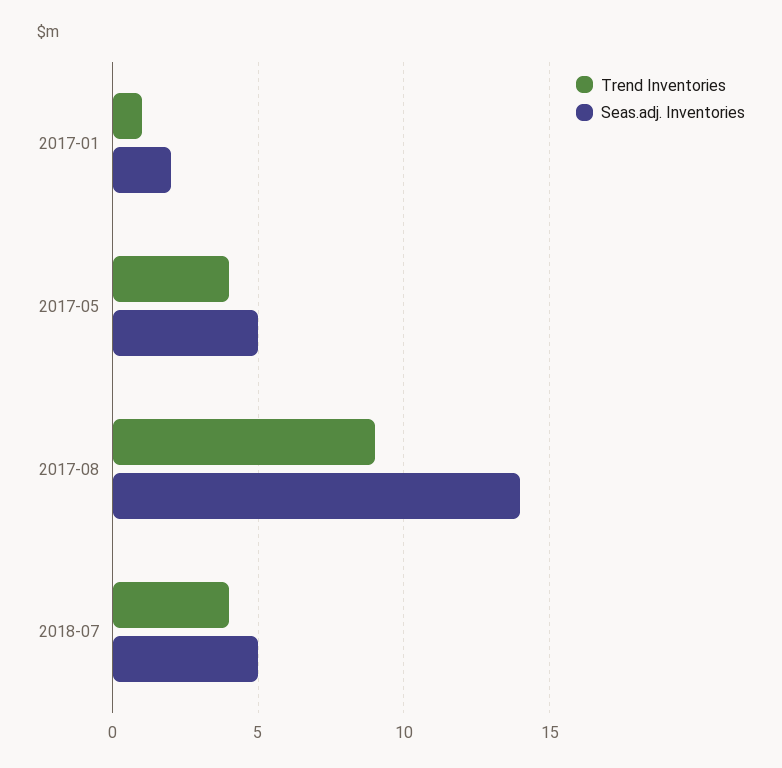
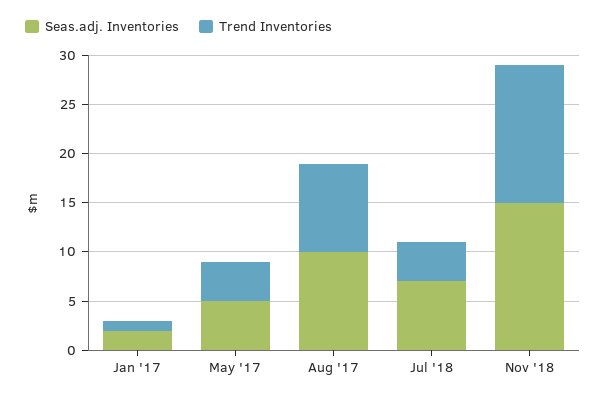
Seas.adj. Inventories, 2017-08: 14 -> 10
Seas.adj. Inventories, 2018-07: 5 -> 7
Seas.adj. Inventories, Nov '18: none -> 15
Trend Inventories, Nov '18: none -> 14

